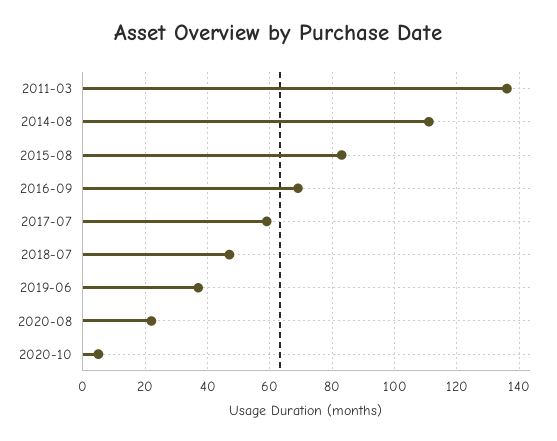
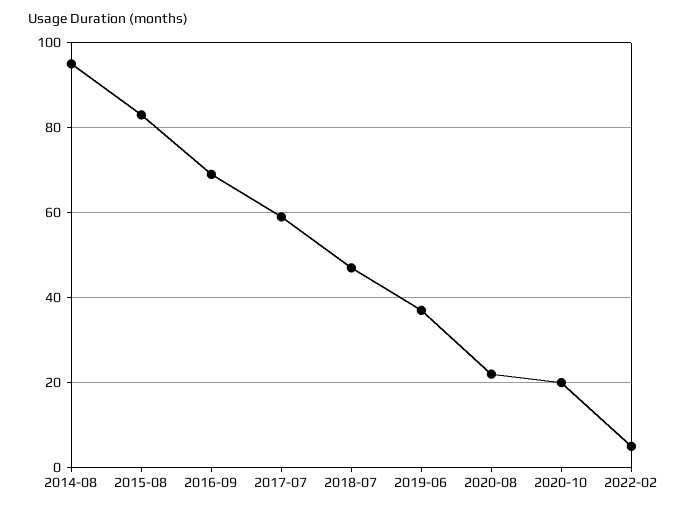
2011-03: 135 -> none
2014-08: 110 -> 95
2020-10: 5 -> 20
2022-02: none -> 5

